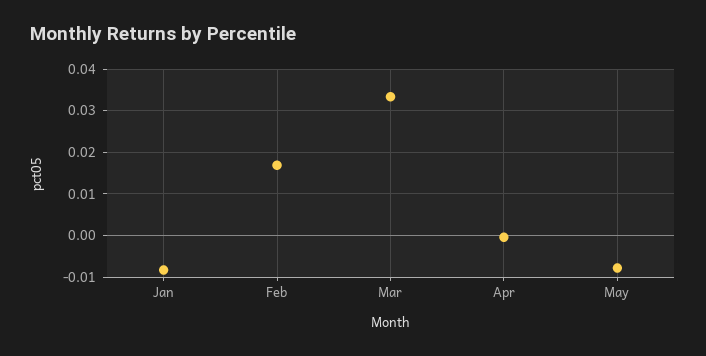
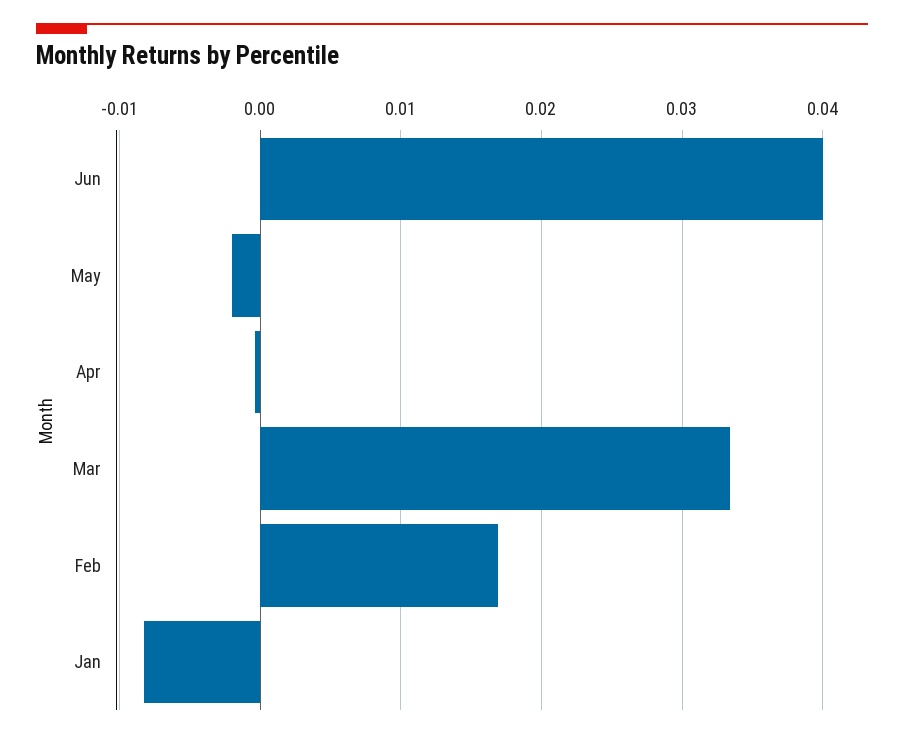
May: -0.008 -> -0.002
Jun: none -> 0.04

